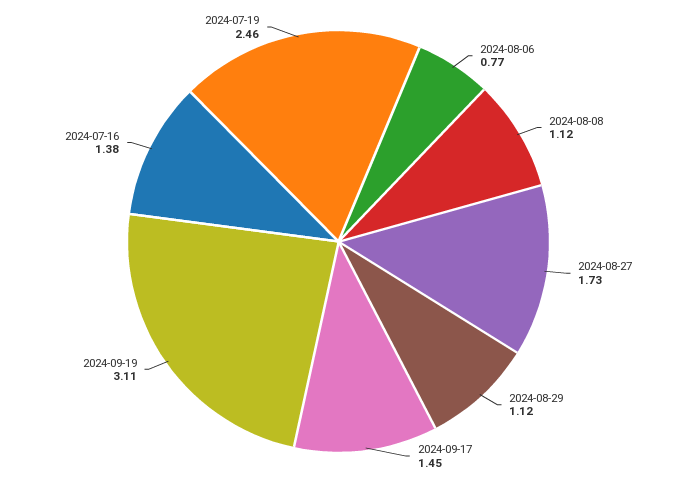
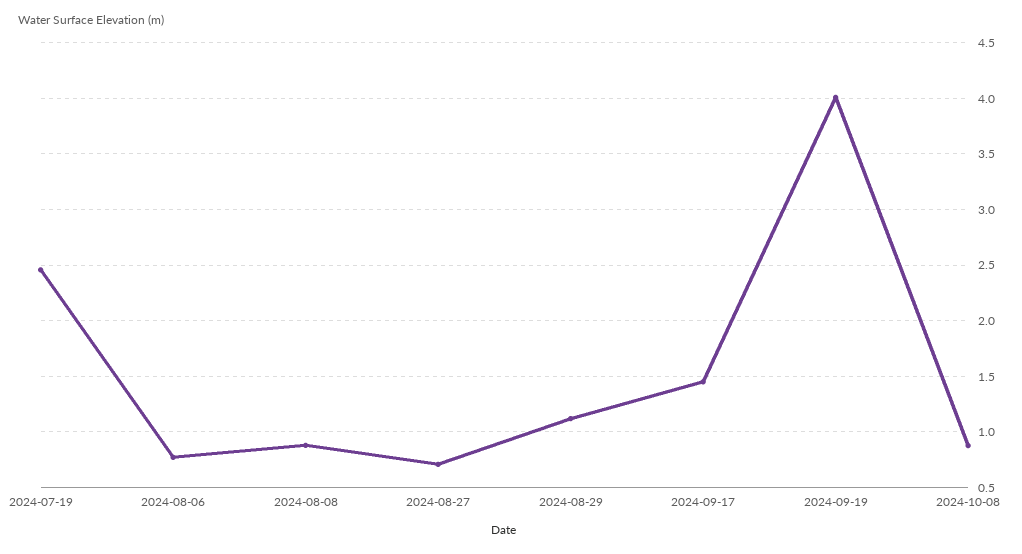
2024-08-08: 1.12 -> 0.9
2024-08-27: 1.73 -> 0.7
2024-09-19: 3.11 -> 4
2024-07-16: 1.38 -> none
2024-10-08: none -> 0.9

